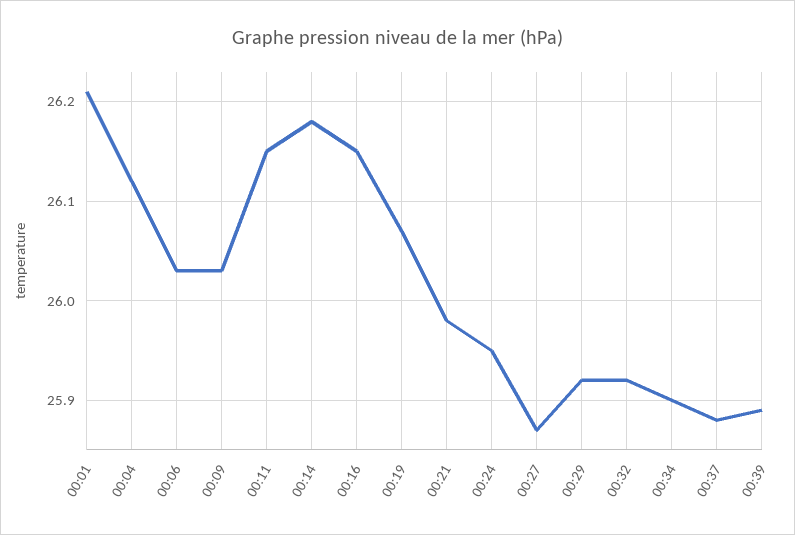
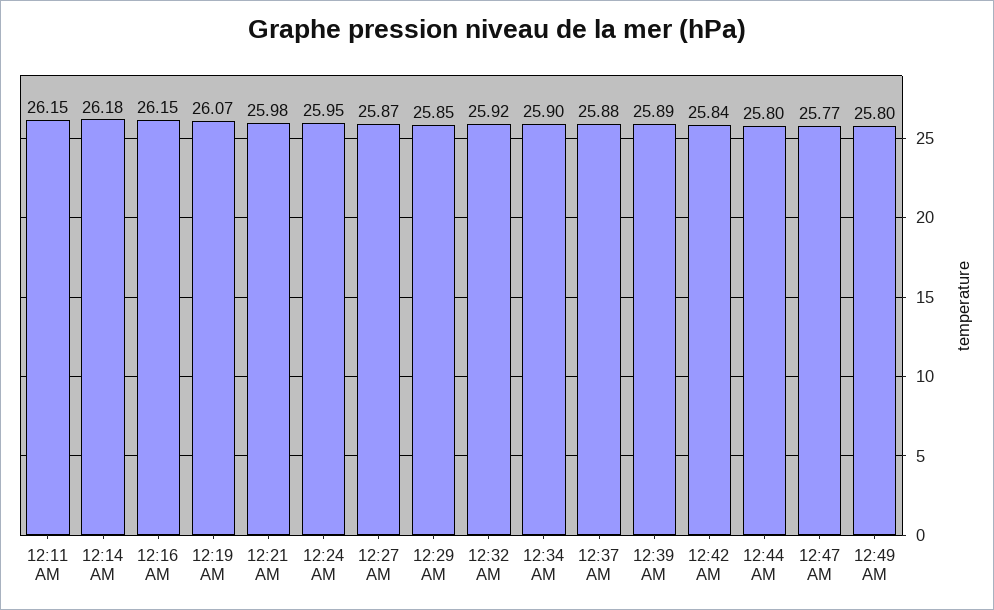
00:01: 26.21 -> none
00:04: 26.12 -> none
00:06: 26.03 -> none
00:09: 26.03 -> none
00:29: 25.92 -> 25.85
12:42 AM: none -> 25.84
12:44 AM: none -> 25.8
12:47 AM: none -> 25.77
12:49 AM: none -> 25.8

